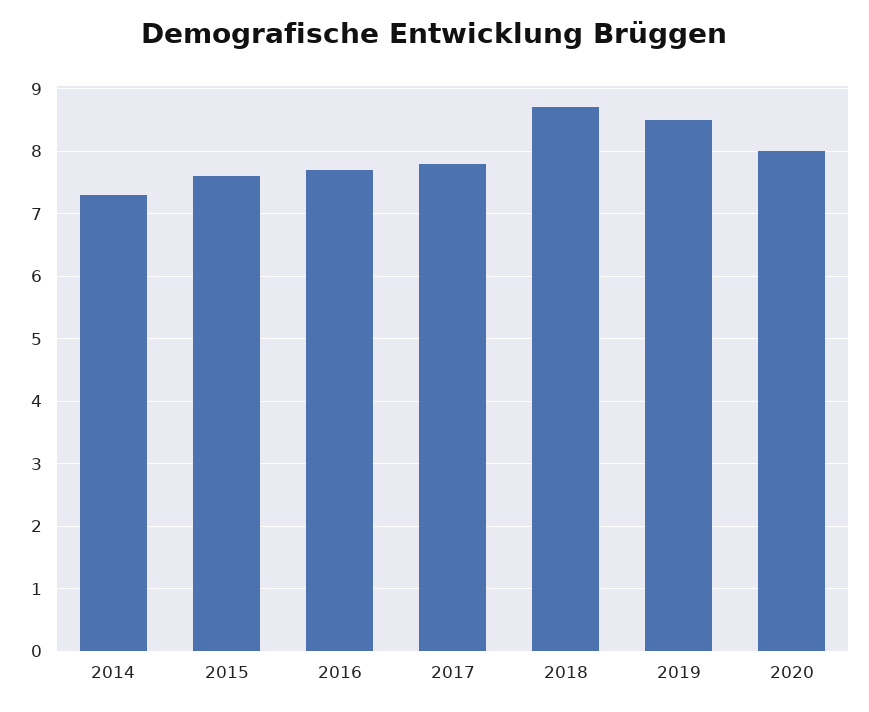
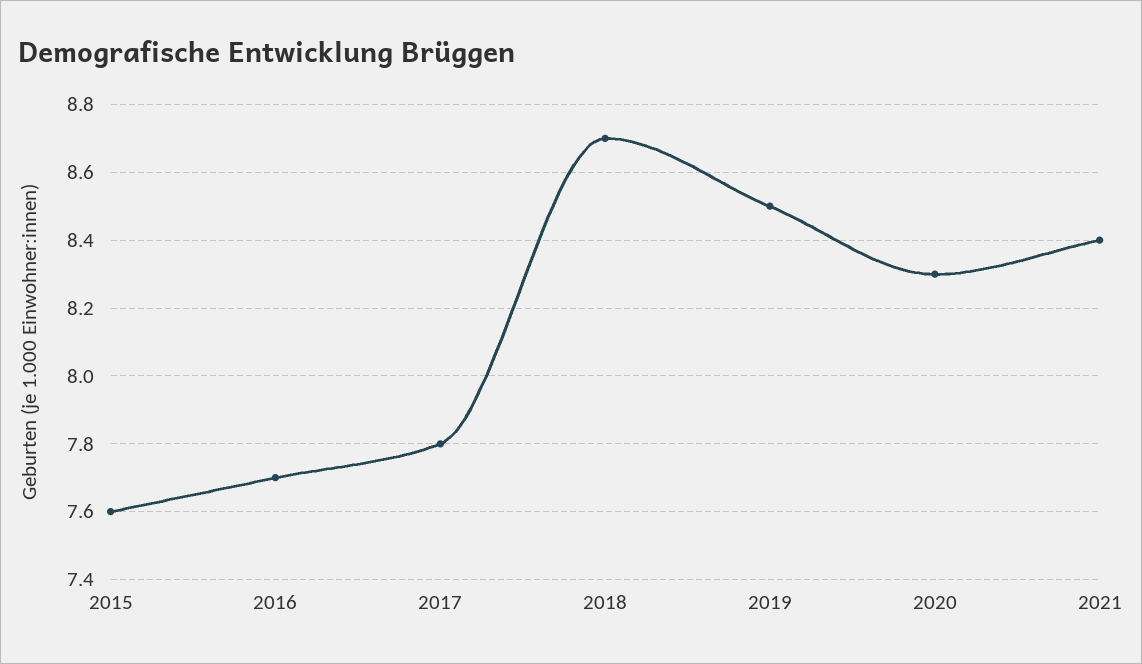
2014: 7.3 -> none
2020: 8 -> 8.3
2021: none -> 8.4

